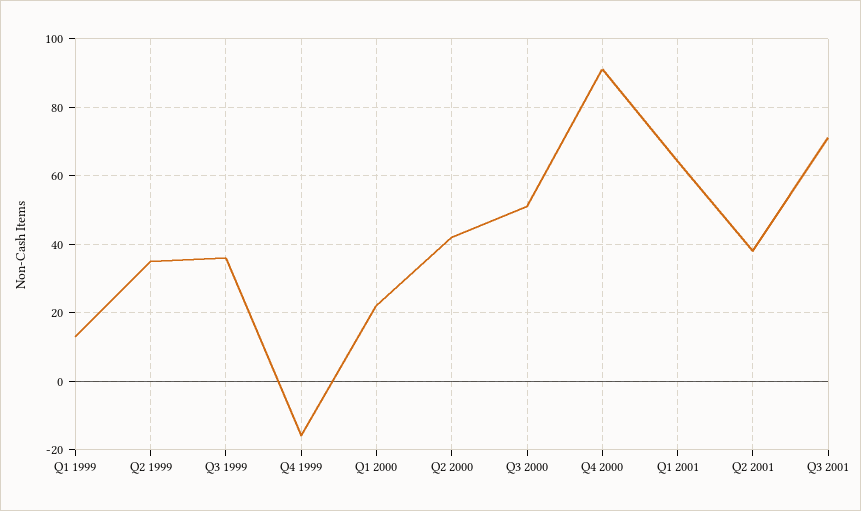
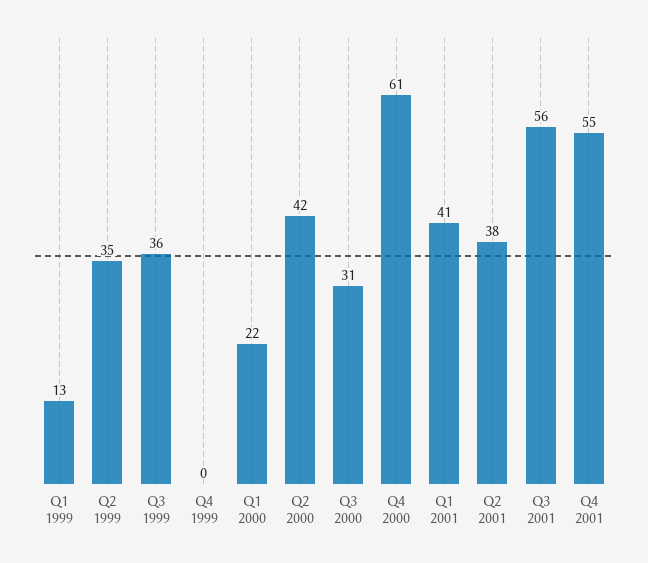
Q4 1999: -15 -> 0
Q3 2000: 50 -> 31
Q4 2000: 90 -> 61
Q1 2001: 65 -> 41
Q3 2001: 70 -> 56
Q4 2001: none -> 55

